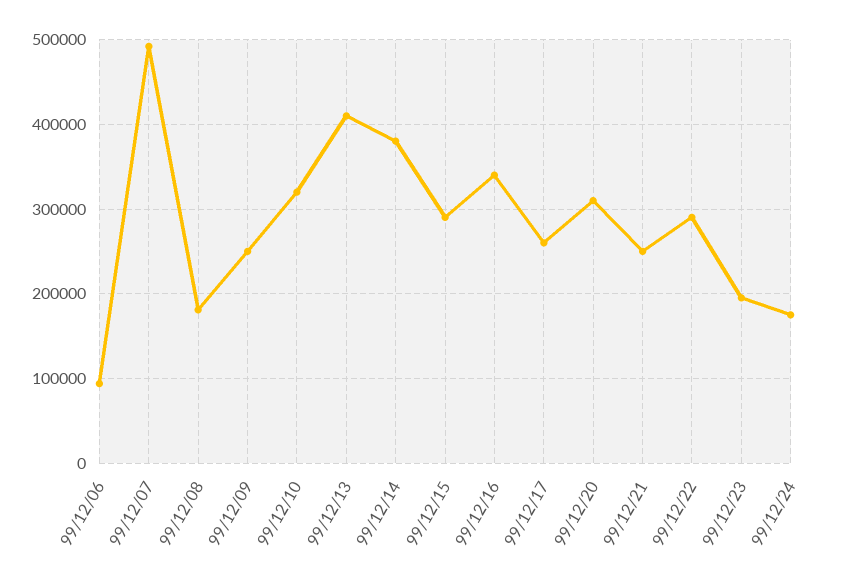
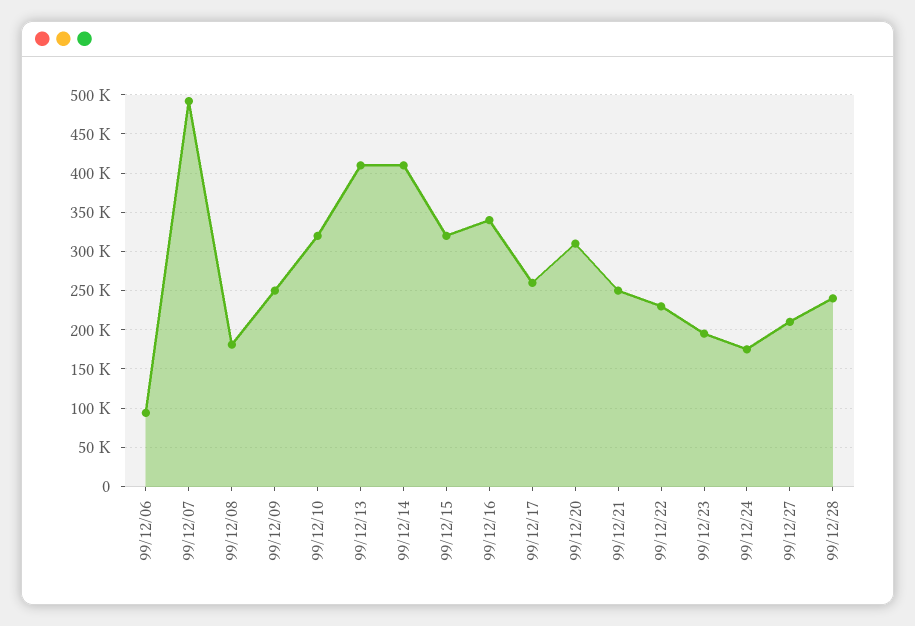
99/12/14: 380000 -> 410000
99/12/15: 290000 -> 320000
99/12/22: 290000 -> 230000
99/12/27: none -> 210000
99/12/28: none -> 240000

